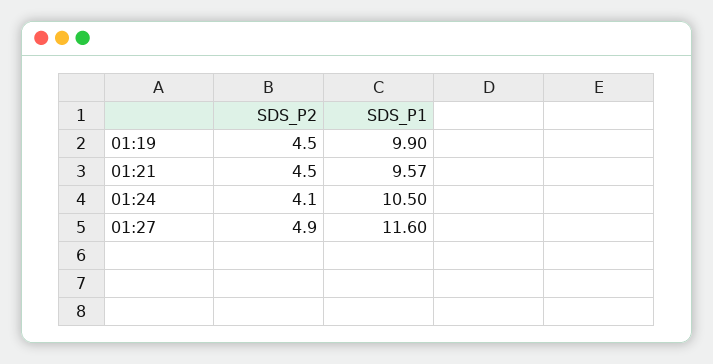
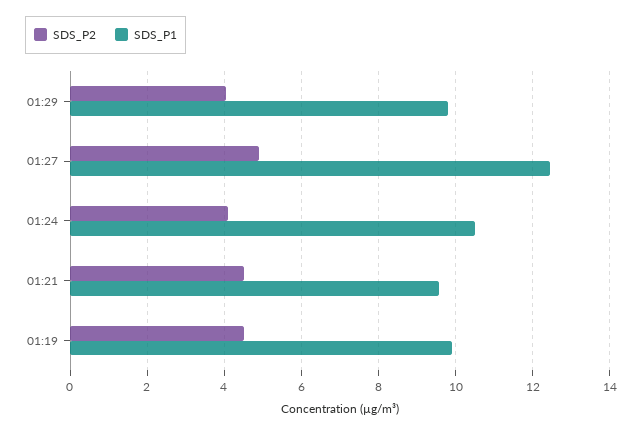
SDS_P1, 01:27: 11.6 -> 12.4
SDS_P2, 01:29: none -> 4
SDS_P1, 01:29: none -> 9.8

